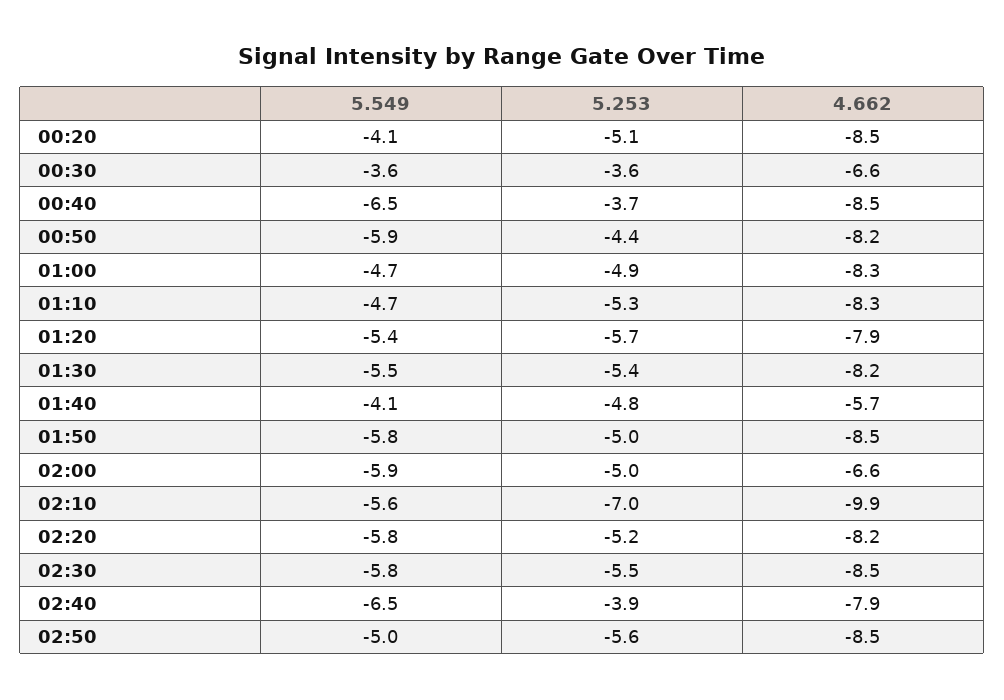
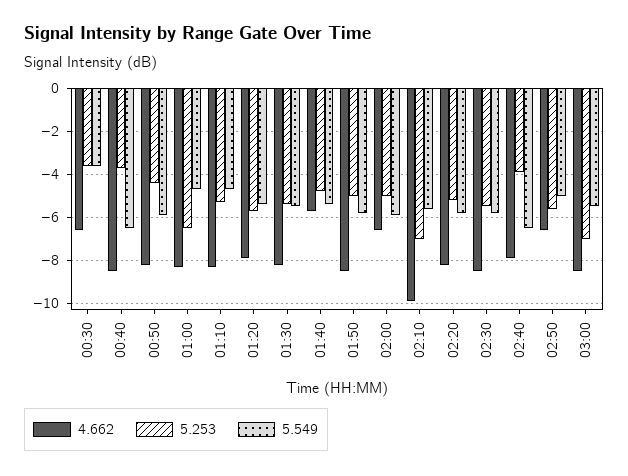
5.549, 00:20: -4.1 -> none
5.253, 00:20: -5.1 -> none
4.662, 00:20: -8.5 -> none
5.253, 01:00: -4.9 -> -6.5
5.549, 01:40: -4.1 -> -5.5
4.662, 02:50: -8.5 -> -6.5
4.662, 03:00: none -> -8.5
5.253, 03:00: none -> -7
5.549, 03:00: none -> -5.5

